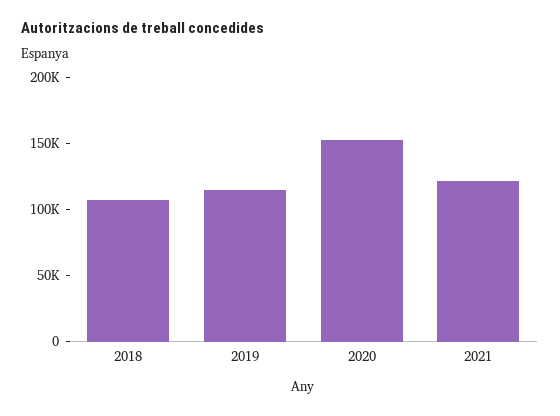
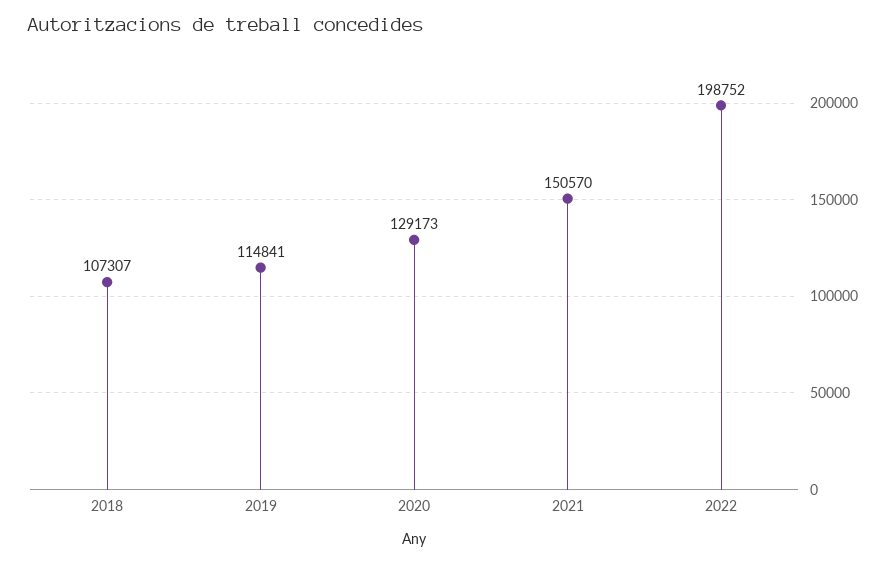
2020: 150000 -> 129173
2021: 120000 -> 150570
2022: none -> 198752

